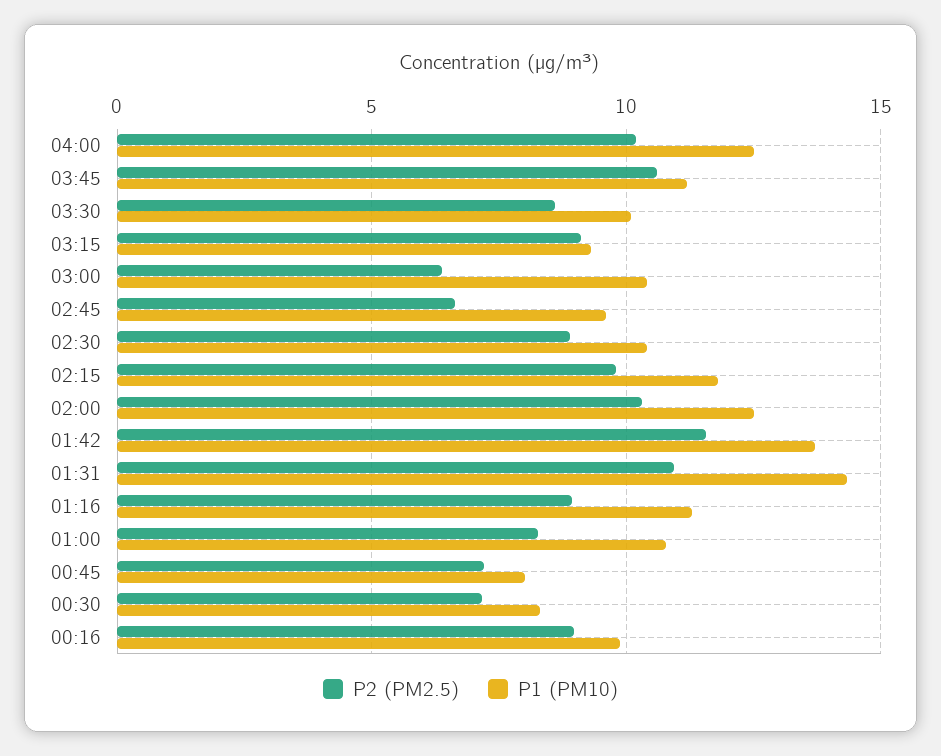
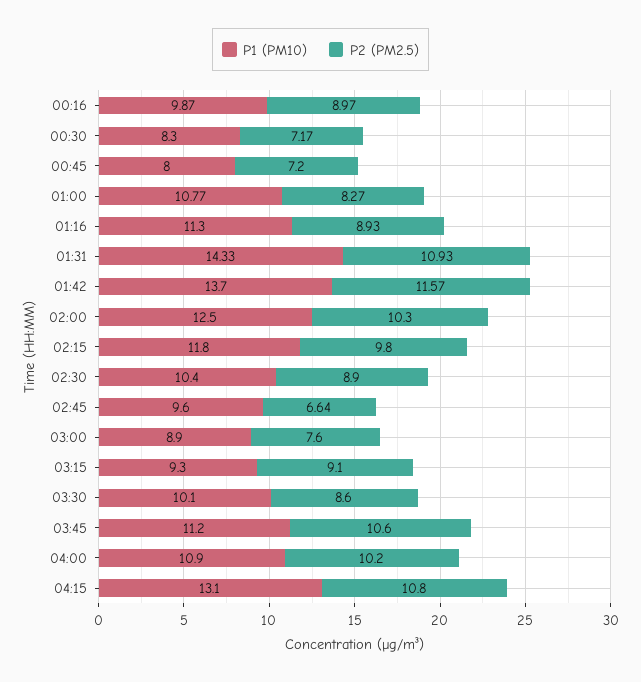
P1 (PM10), 04:00: 12.5 -> 10.9
P2 (PM2.5), 03:00: 6.5 -> 7.6
P1 (PM10), 03:00: 10.5 -> 8.9
P1 (PM10), 04:15: none -> 13.1
P2 (PM2.5), 04:15: none -> 10.8

